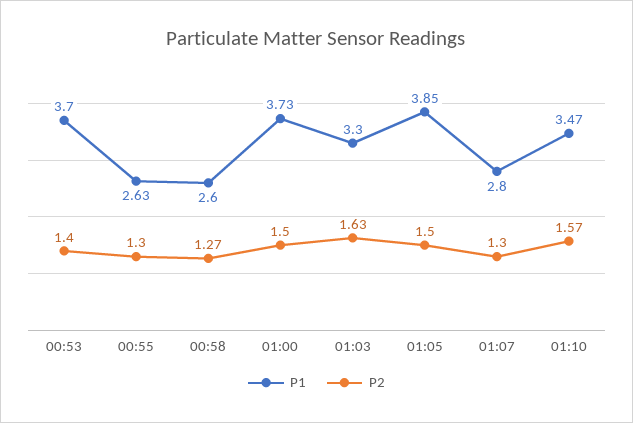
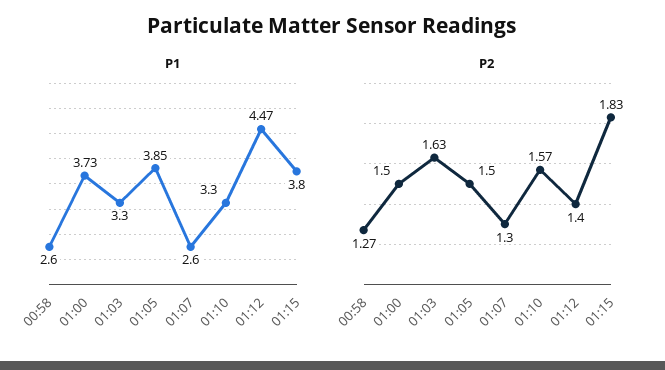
P1, 00:53: 3.7 -> none
P2, 00:53: 1.4 -> none
P1, 00:55: 2.63 -> none
P2, 00:55: 1.3 -> none
P1, 01:07: 2.8 -> 2.6
P1, 01:10: 3.47 -> 3.3
P1, 01:12: none -> 4.47
P1, 01:15: none -> 3.8
P2, 01:12: none -> 1.4
P2, 01:15: none -> 1.83

